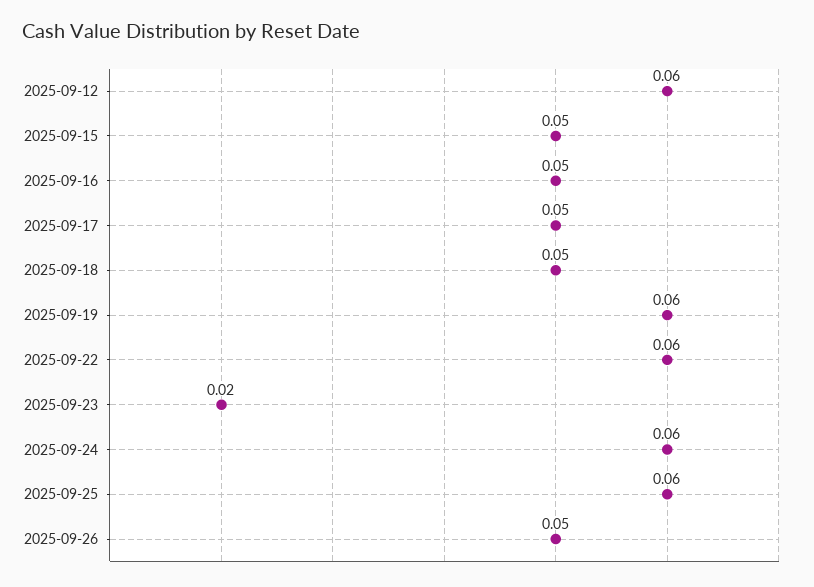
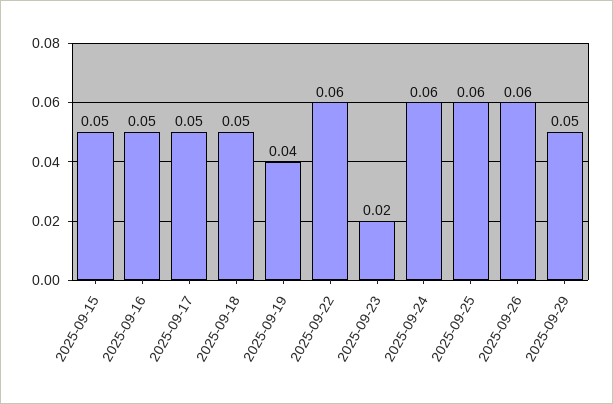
2025-09-12: 0.06 -> none
2025-09-19: 0.06 -> 0.04
2025-09-26: 0.05 -> 0.06
2025-09-29: none -> 0.05

